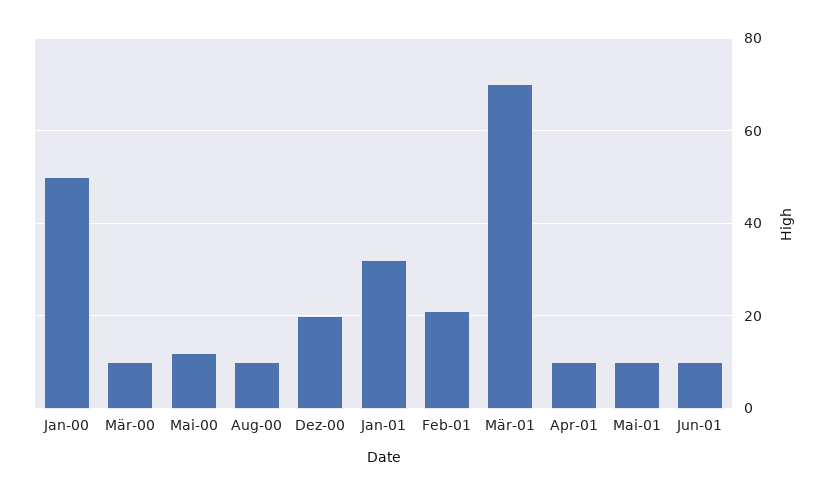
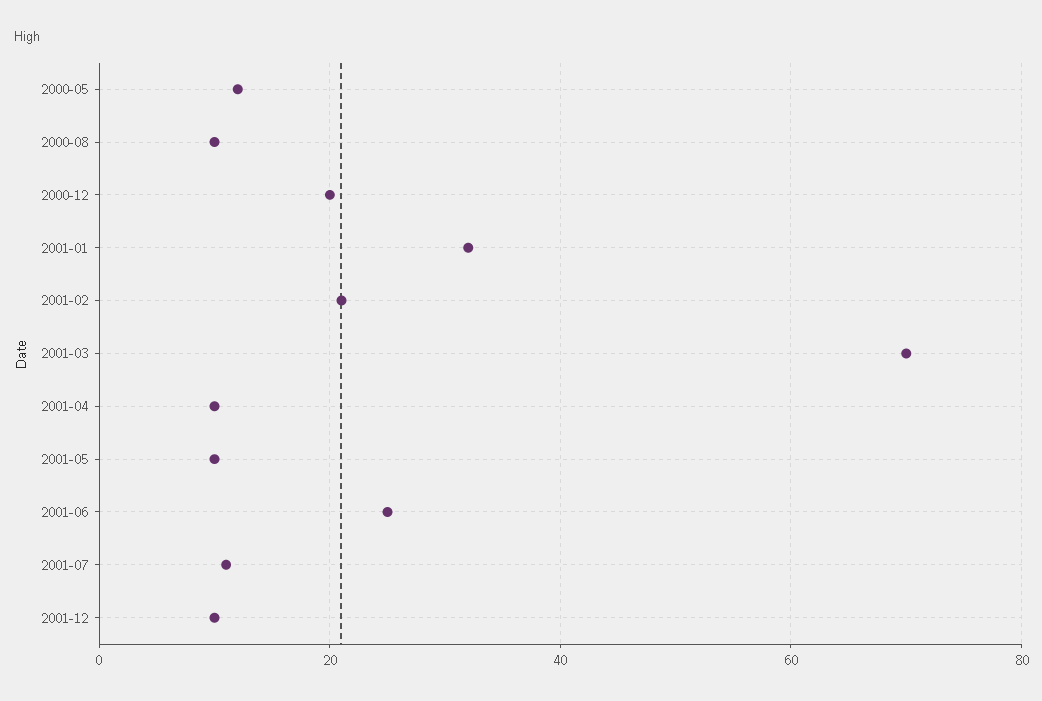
Jan-00: 50 -> none
Mär-00: 10 -> none
Jun-01: 10 -> 25
2001-07: none -> 10
2001-12: none -> 10

